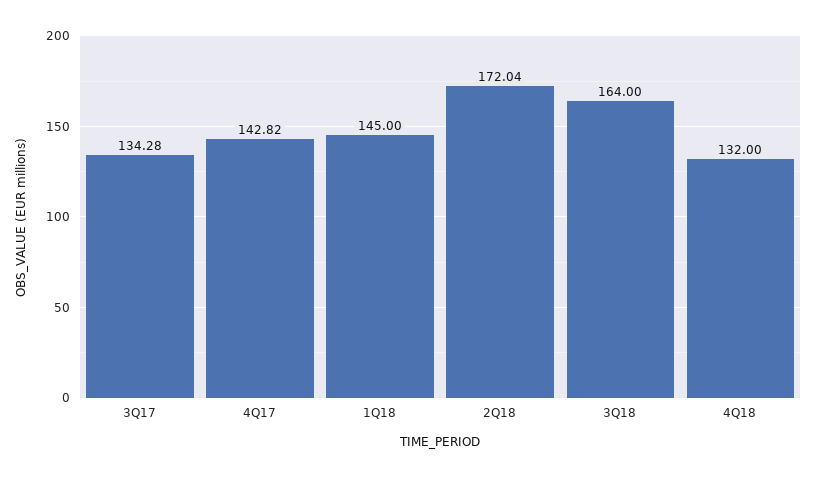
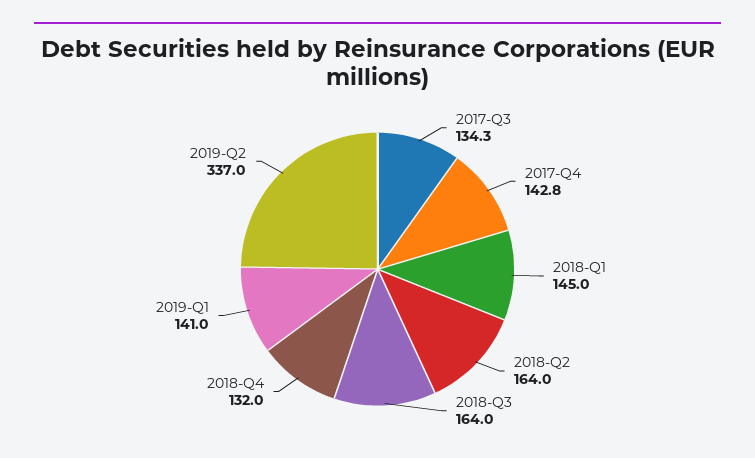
2Q18: 172.04 -> 164
2019-Q1: none -> 141
2019-Q2: none -> 337

